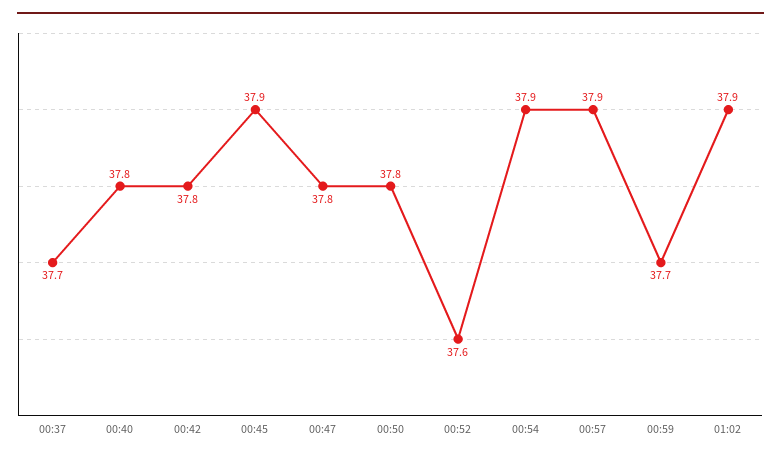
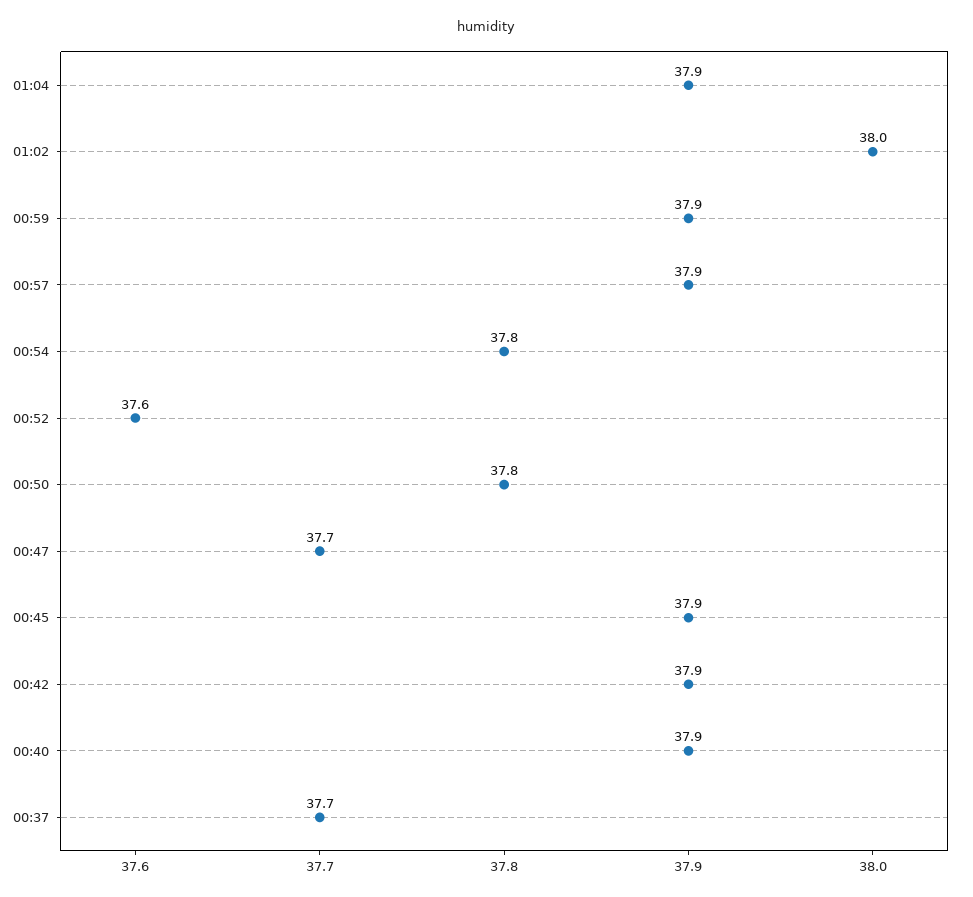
00:40: 37.8 -> 37.9
00:42: 37.8 -> 37.9
00:47: 37.8 -> 37.7
00:54: 37.9 -> 37.8
00:59: 37.7 -> 37.9
01:02: 37.9 -> 38
01:04: none -> 37.9

